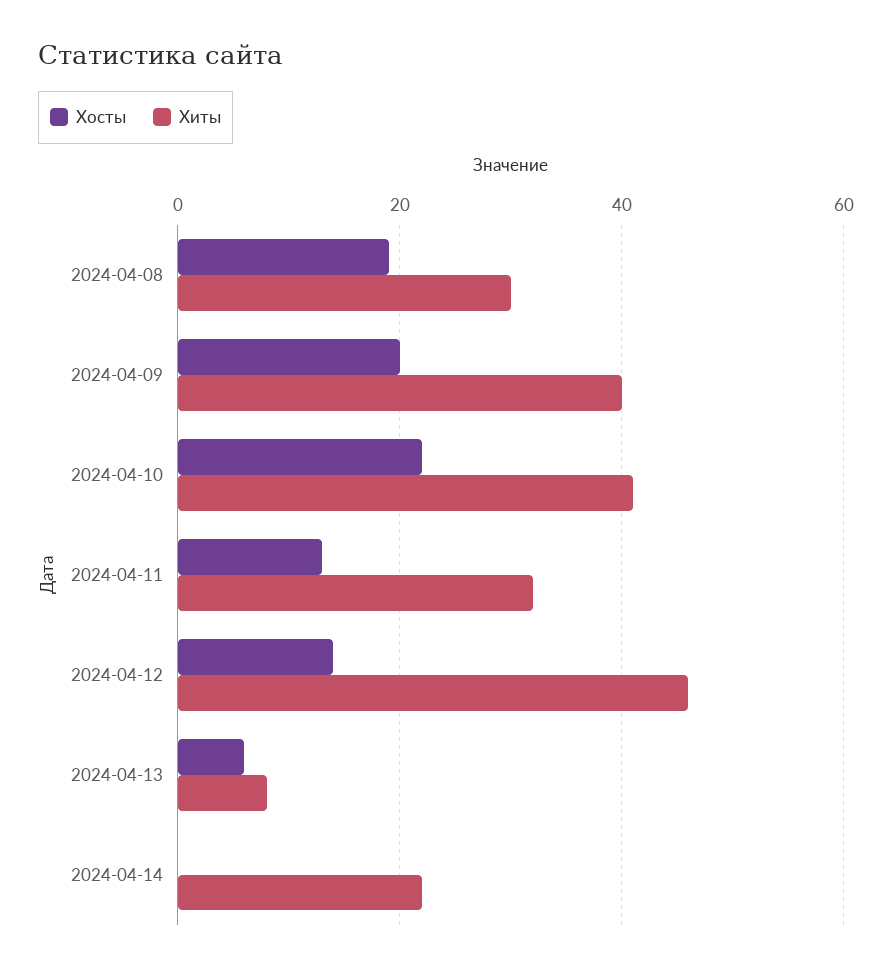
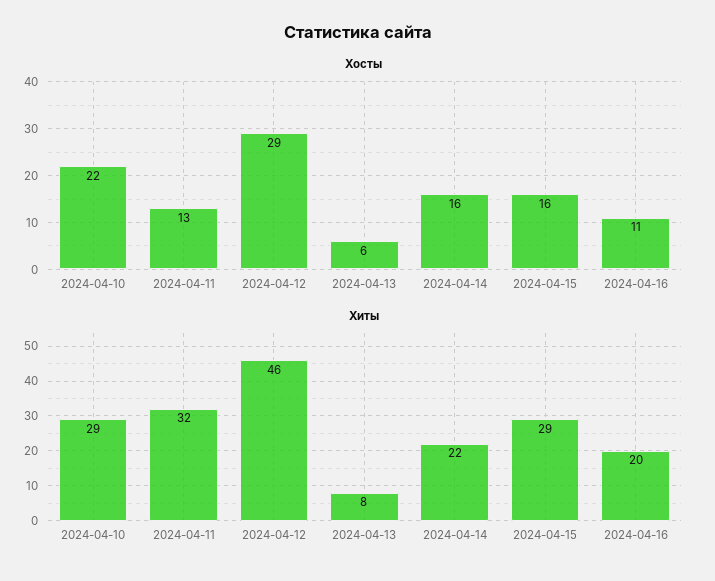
Хосты, 2024-04-08: 20 -> none
Хиты, 2024-04-08: 30 -> none
Хосты, 2024-04-09: 20 -> none
Хиты, 2024-04-09: 40 -> none
Хиты, 2024-04-10: 40 -> 29
Хосты, 2024-04-12: 15 -> 29
Хосты, 2024-04-14: 0 -> 16
Хосты, 2024-04-15: none -> 16
Хосты, 2024-04-16: none -> 11
Хиты, 2024-04-15: none -> 29
Хиты, 2024-04-16: none -> 20

